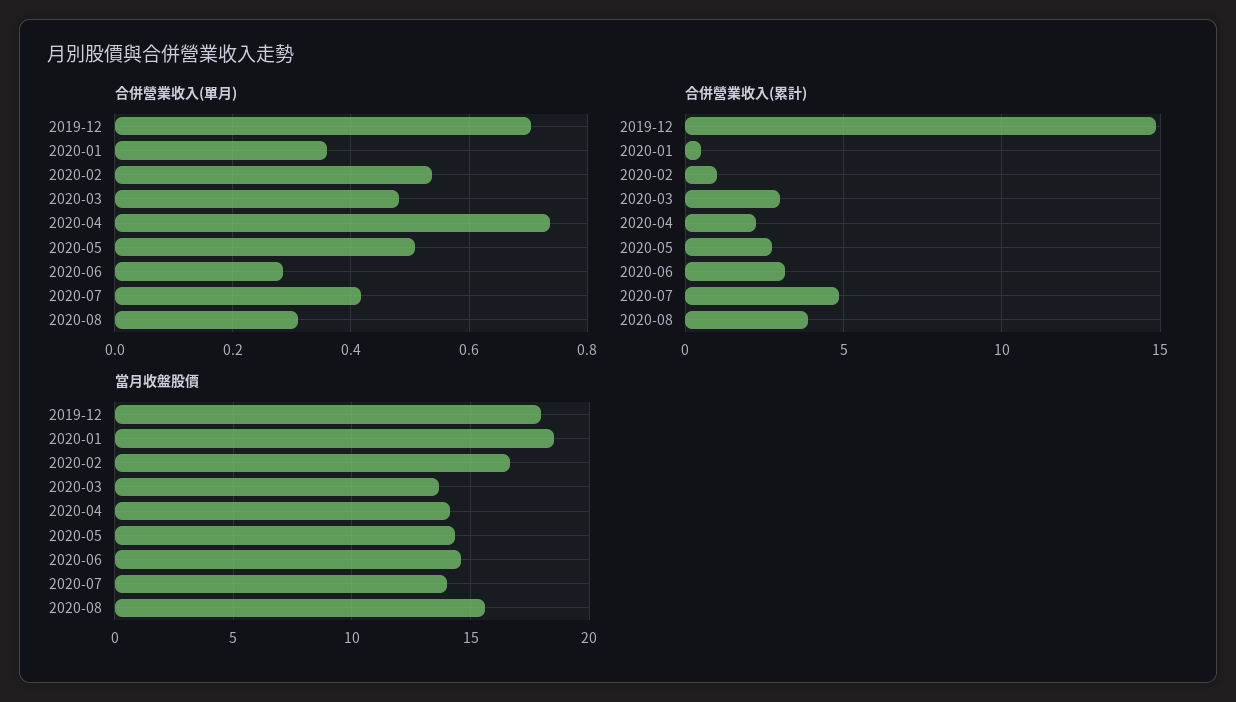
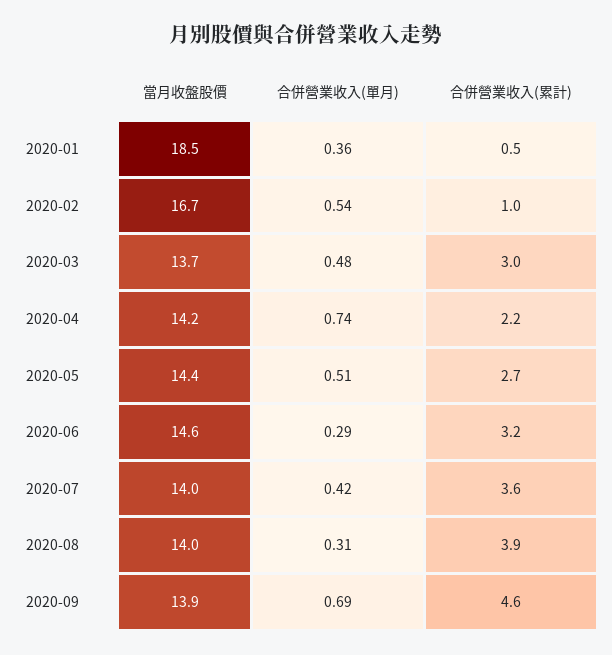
合併營業收入(單月), 2019-12: 0.7 -> none
合併營業收入(累計), 2019-12: 15 -> none
合併營業收入(累計), 2020-07: 5 -> 3.6
當月收盤股價, 2019-12: 18 -> none
當月收盤股價, 2020-08: 15.5 -> 14
當月收盤股價, 2020-09: none -> 13.9
合併營業收入(單月), 2020-09: none -> 0.69
合併營業收入(累計), 2020-09: none -> 4.6

